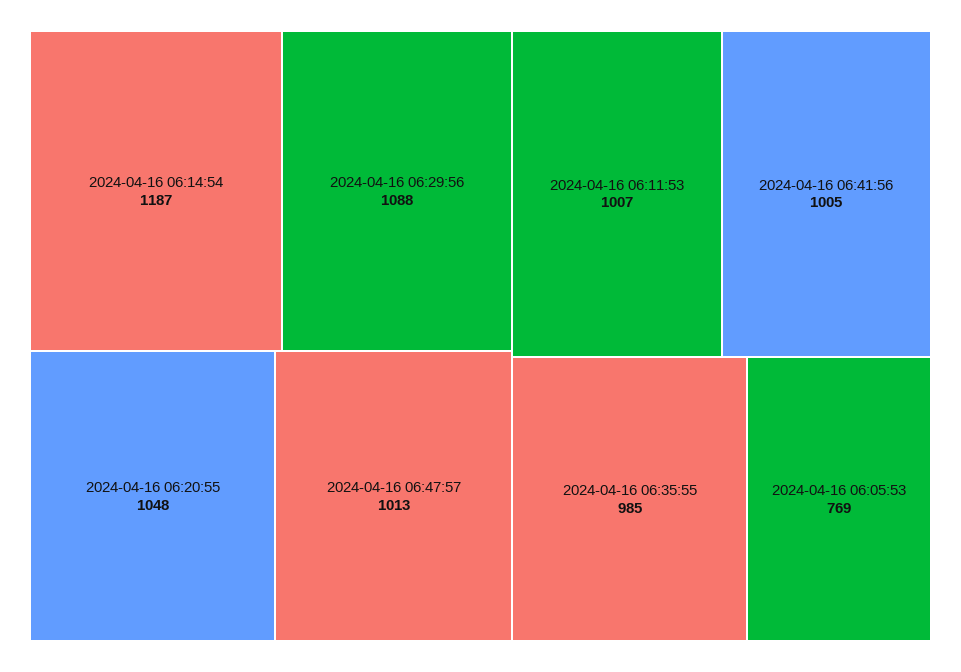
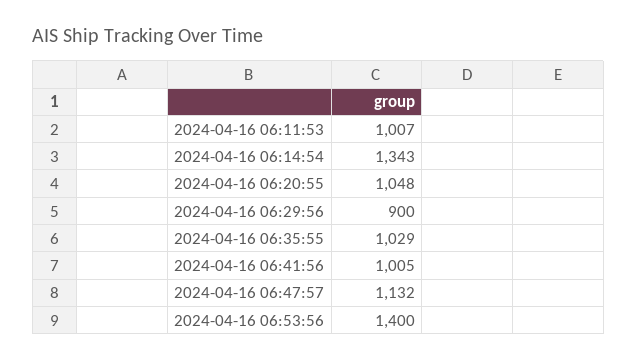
2024-04-16 06:14:54: 1187 -> 1343
2024-04-16 06:29:56: 1088 -> 900
2024-04-16 06:47:57: 1013 -> 1132
2024-04-16 06:35:55: 985 -> 1029
2024-04-16 06:05:53: 769 -> none
2024-04-16 06:53:56: none -> 1400

